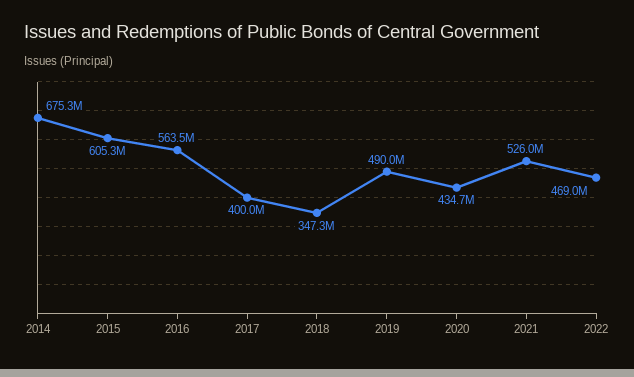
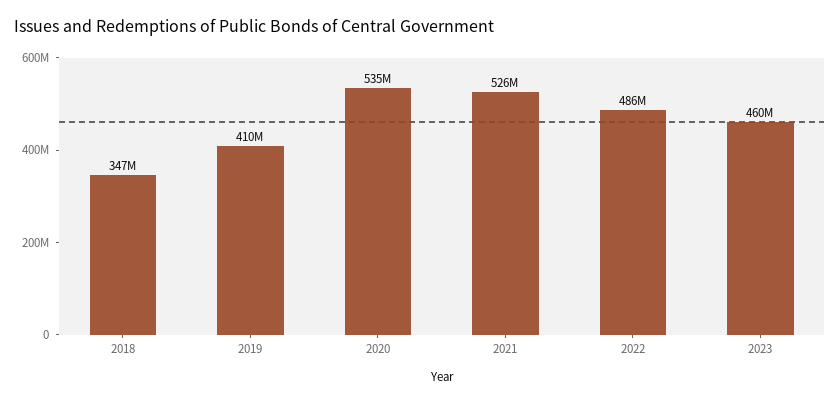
2014: 675300000 -> none
2015: 605300000 -> none
2016: 563500000 -> none
2017: 400000000 -> none
2019: 490000000 -> 410000000
2020: 434700000 -> 535000000
2022: 469000000 -> 486000000
2023: none -> 460000000

